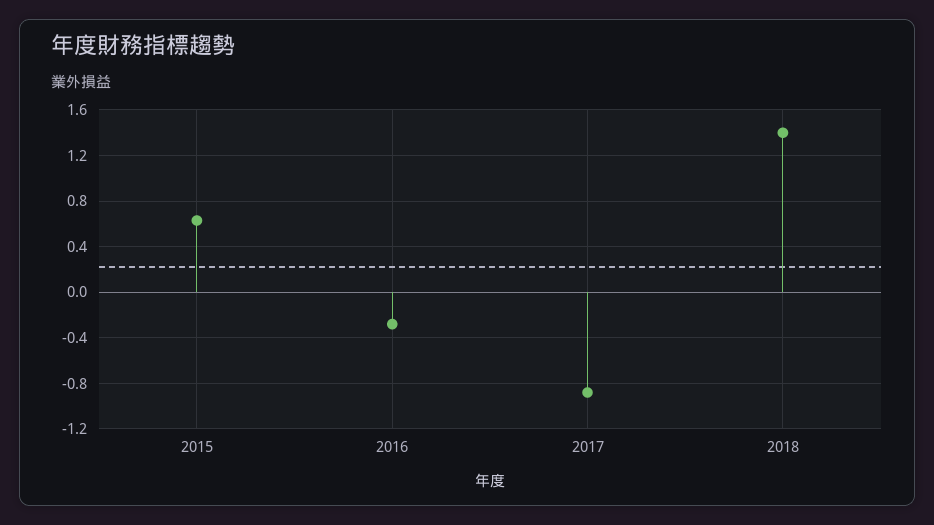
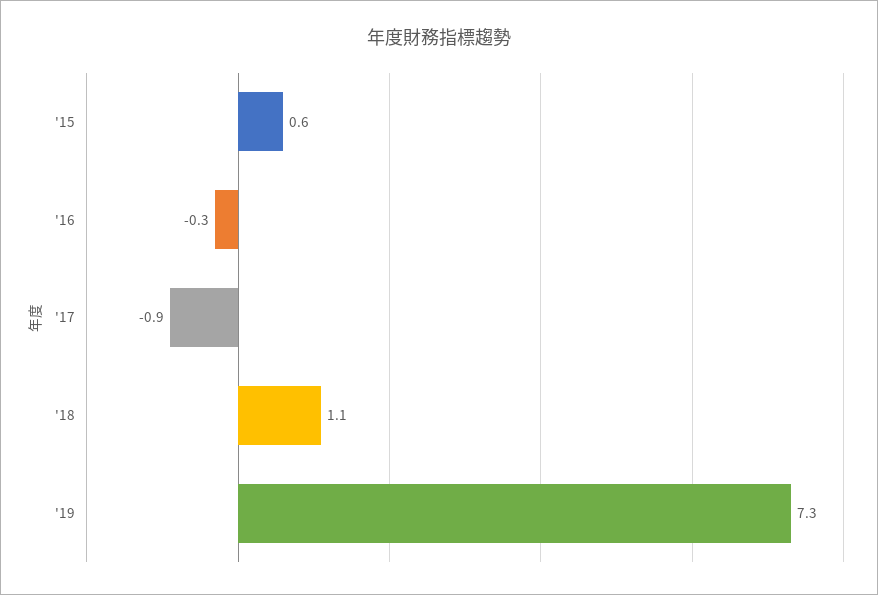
2018: 1.4 -> 1.1
'19: none -> 7.3

